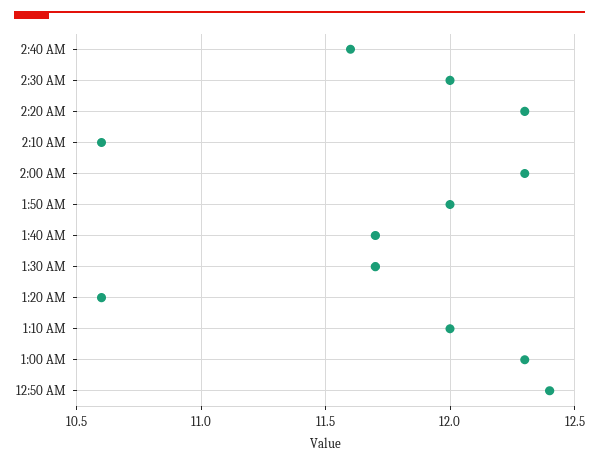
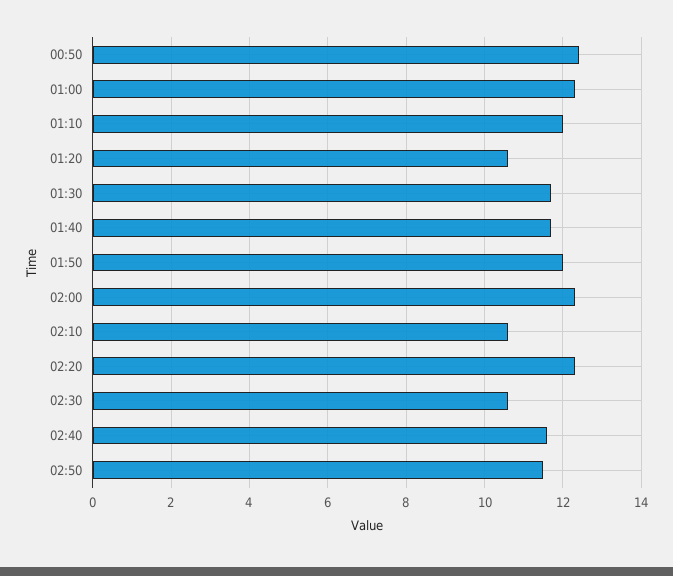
2:30 AM: 12 -> 10.5
02:50: none -> 11.5

